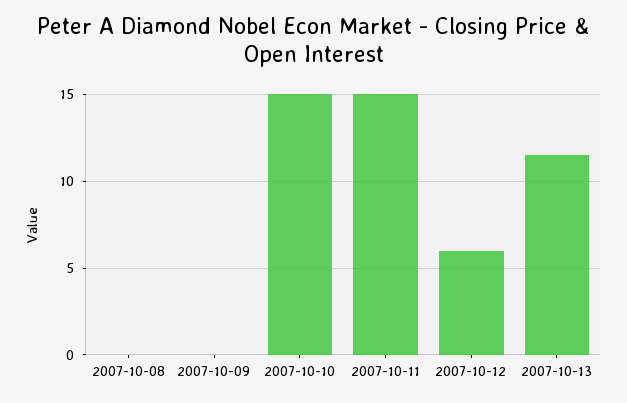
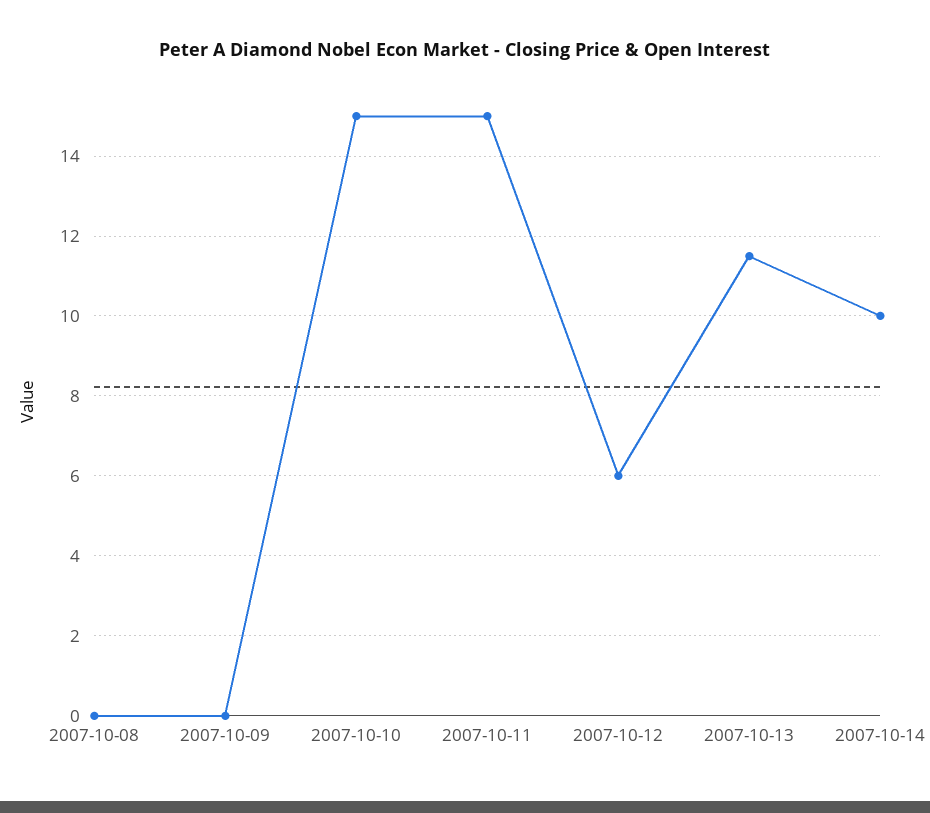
2007-10-14: none -> 10

